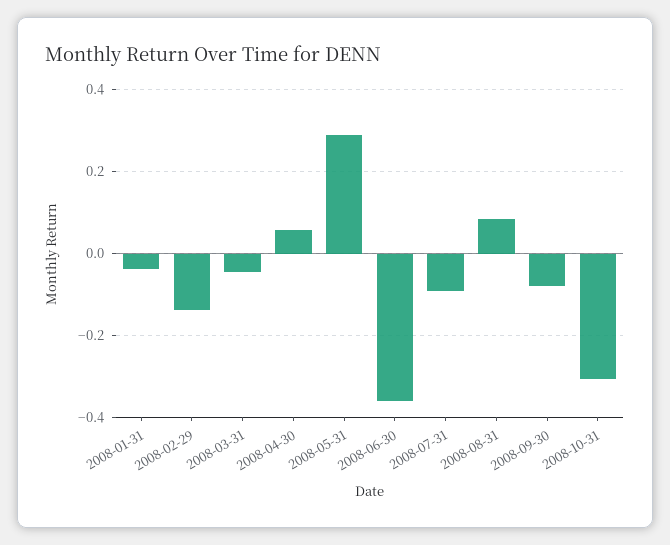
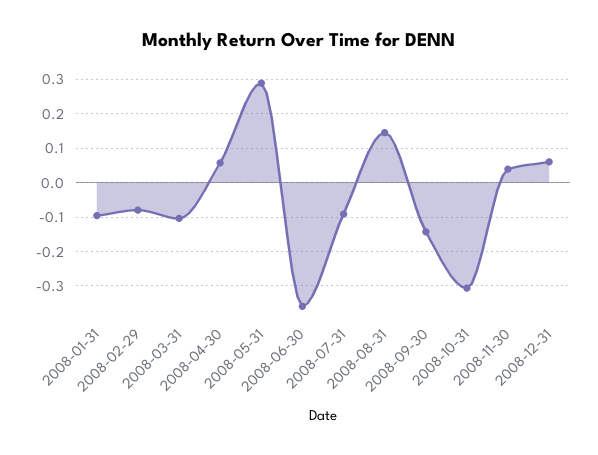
2008-01-31: -0.04 -> -0.1
2008-02-29: -0.14 -> -0.08
2008-03-31: -0.04 -> -0.1
2008-08-31: 0.08 -> 0.14
2008-09-30: -0.08 -> -0.14
2008-11-30: none -> 0.04
2008-12-31: none -> 0.06

